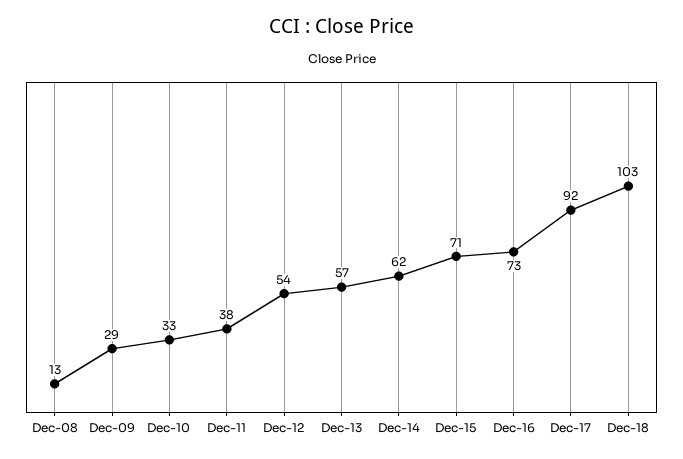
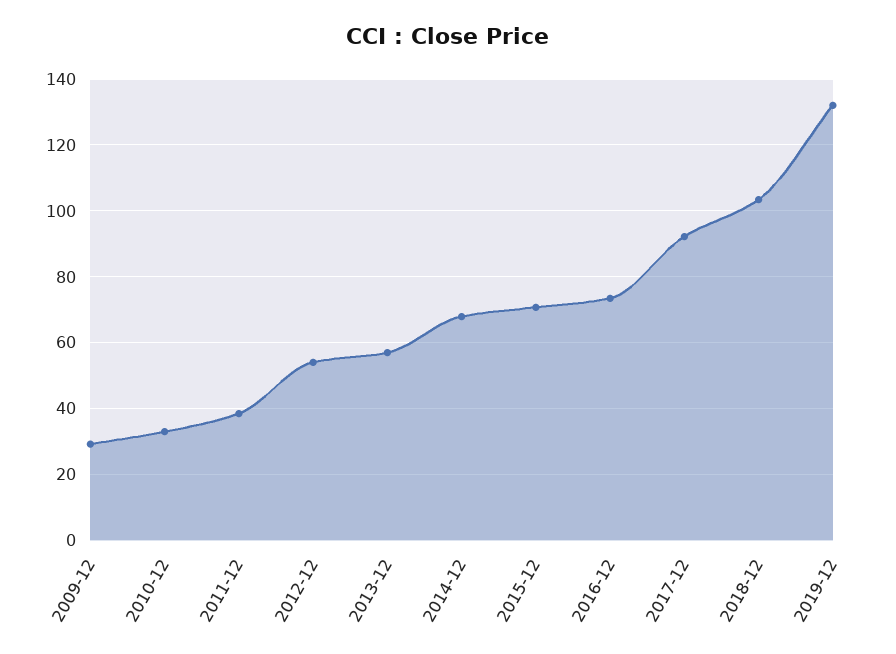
Dec-08: 13 -> none
Dec-14: 62 -> 68
2019-12: none -> 132

